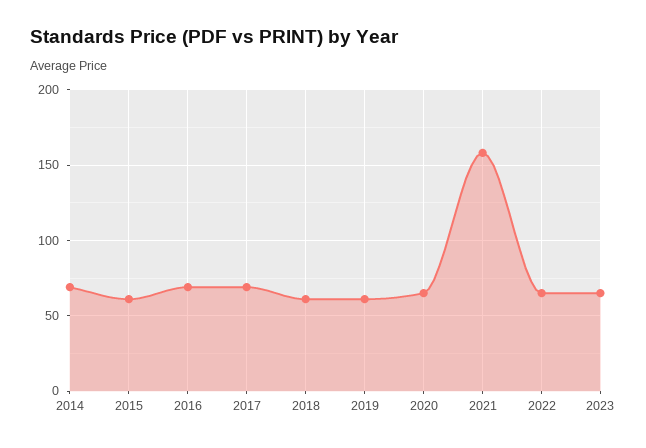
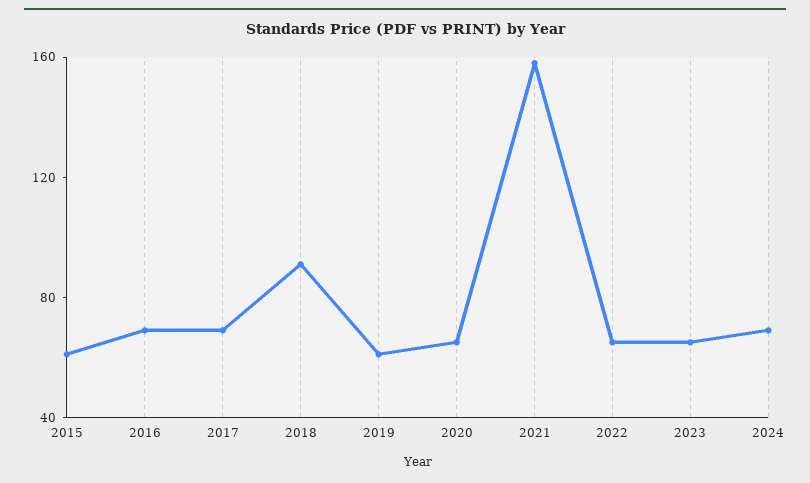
2014: 70 -> none
2018: 60 -> 90
2024: none -> 70

